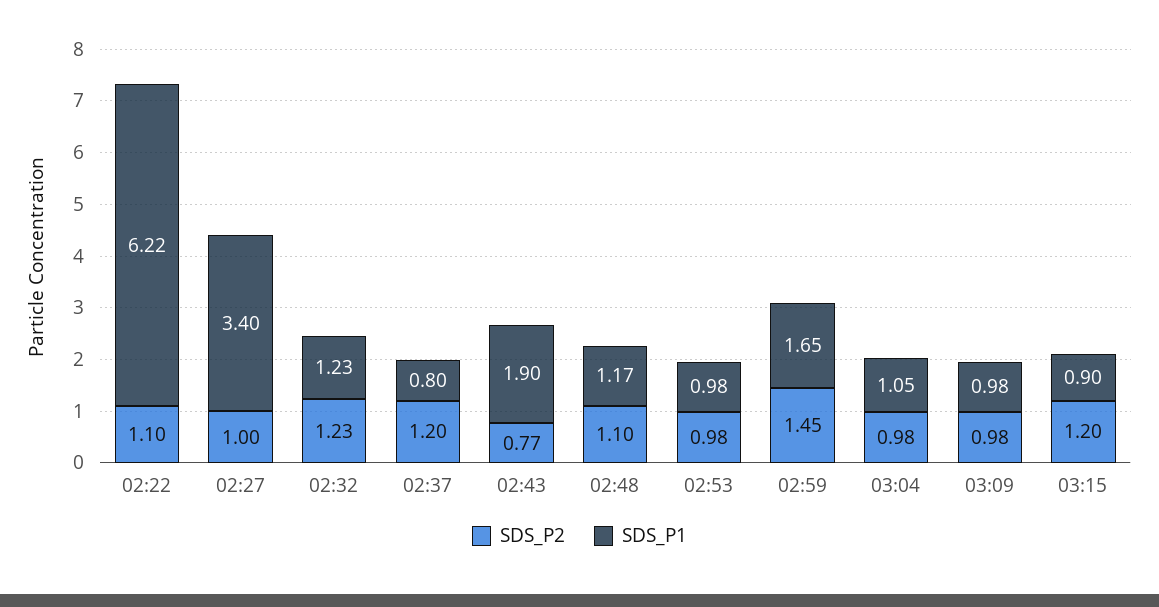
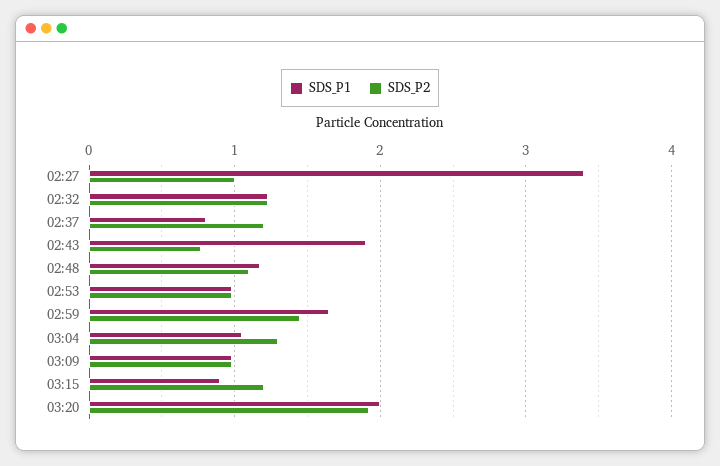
SDS_P2, 02:22: 1.1 -> none
SDS_P1, 02:22: 6.22 -> none
SDS_P2, 03:04: 0.98 -> 1.3
SDS_P1, 03:20: none -> 2
SDS_P2, 03:20: none -> 1.9

